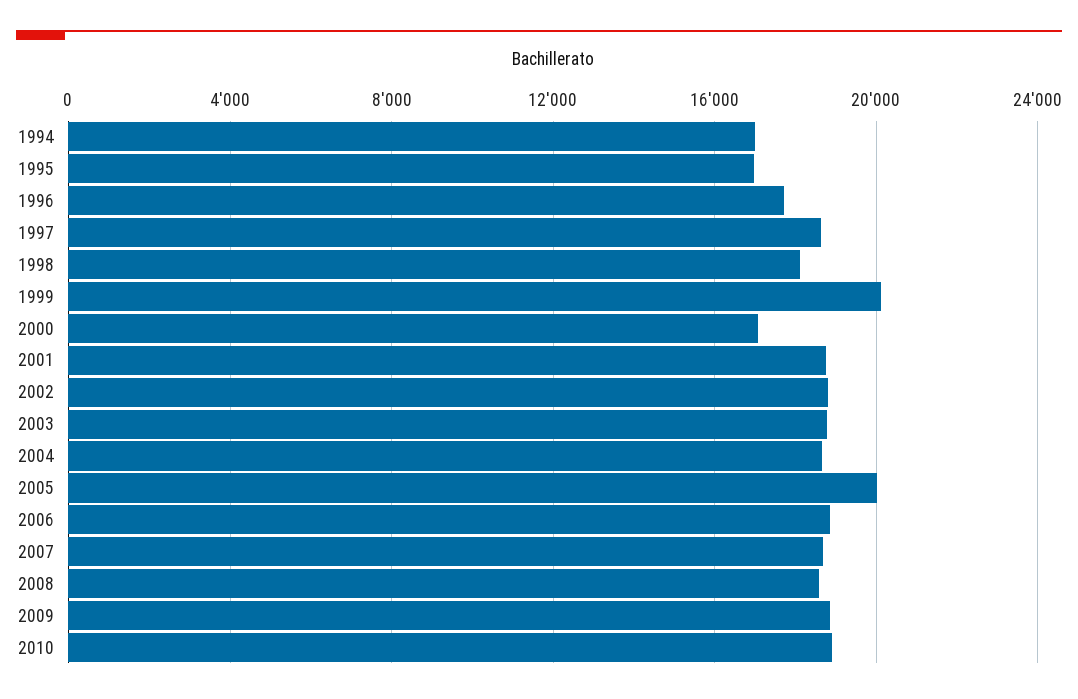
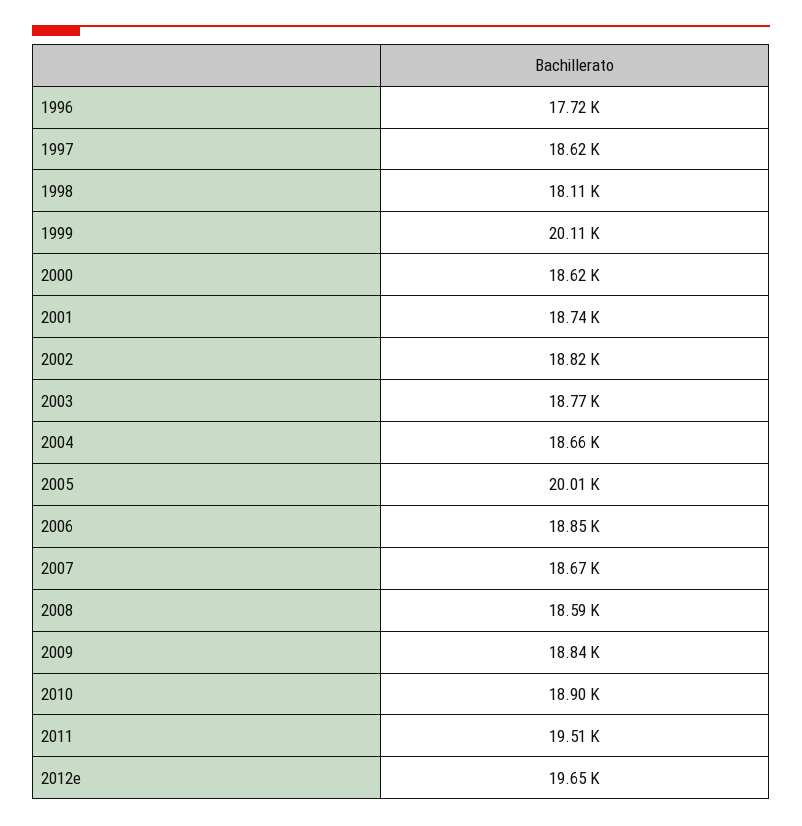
1994: 17000 -> none
1995: 17000 -> none
2000: 17000 -> 18620
2011: none -> 19510
2012e: none -> 19650

